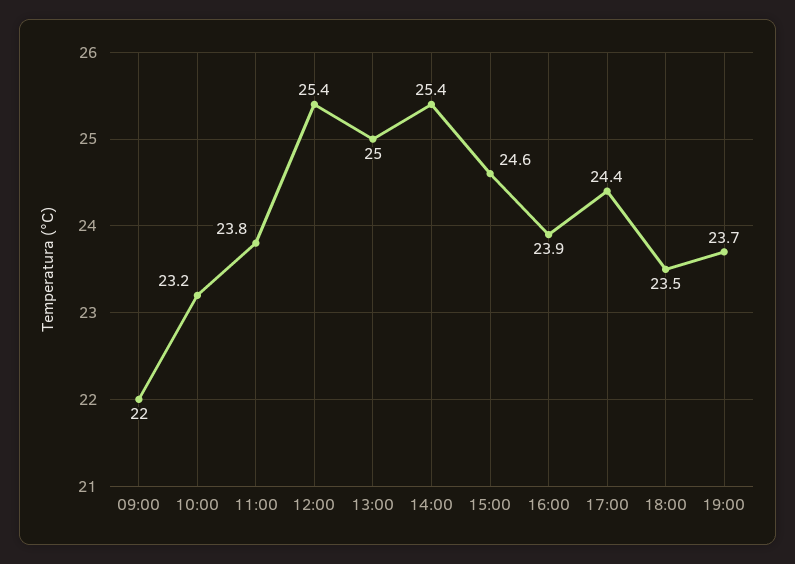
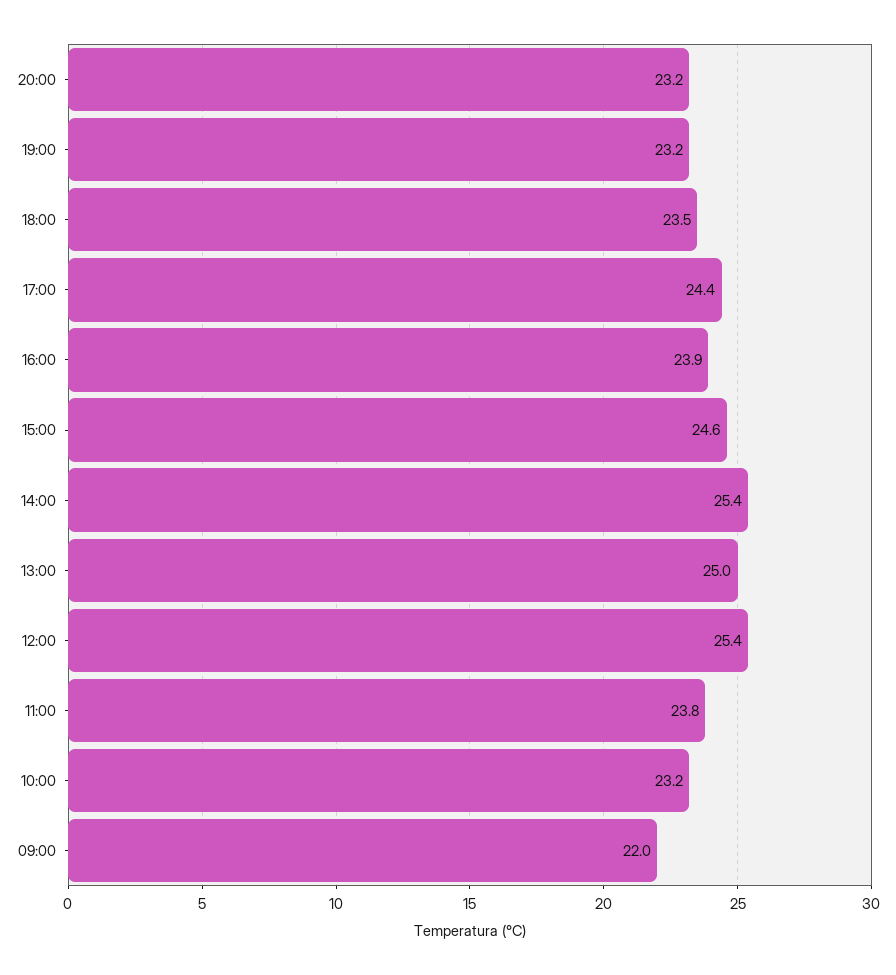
19:00: 23.7 -> 23.2
20:00: none -> 23.2

